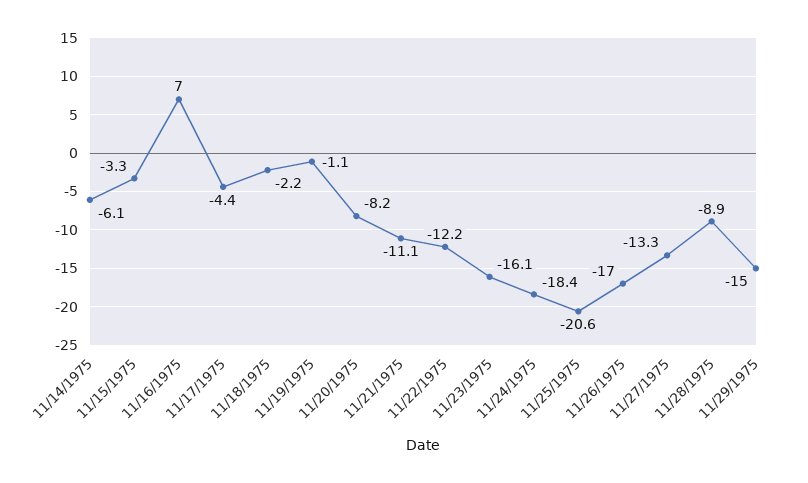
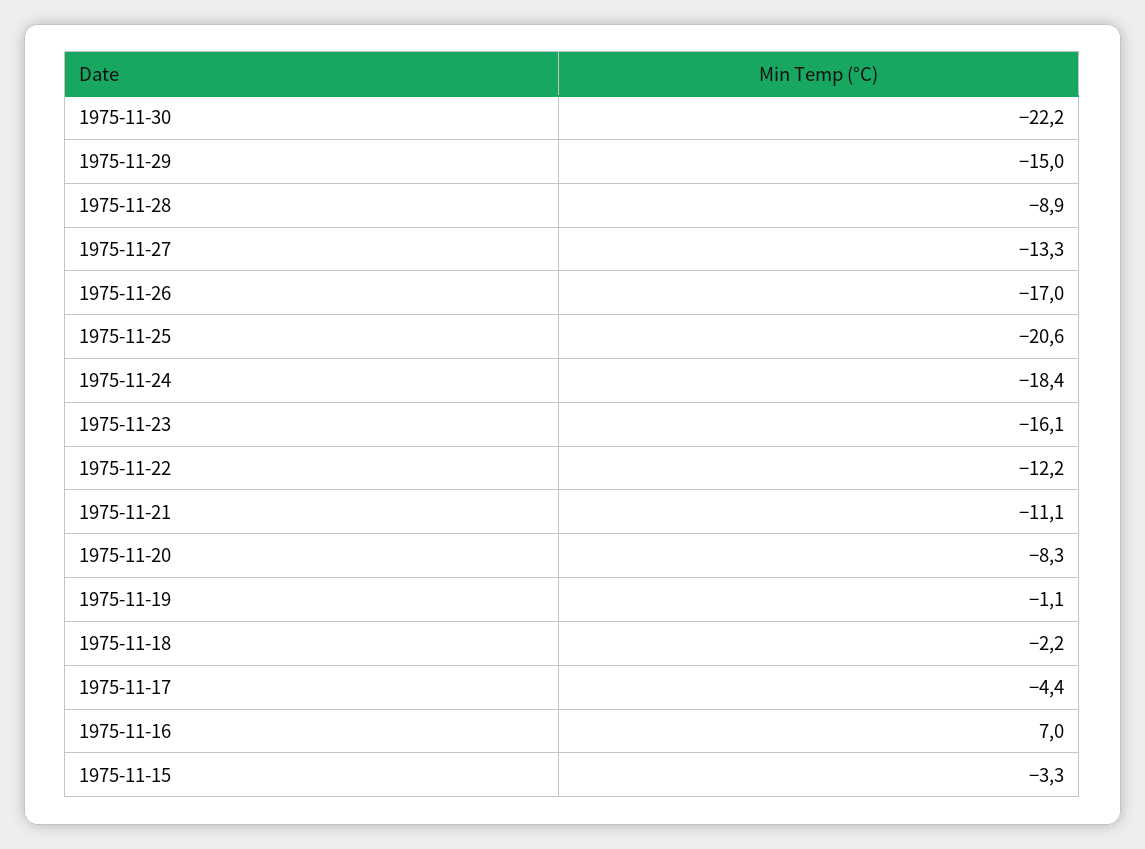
11/14/1975: -6.1 -> none
11/20/1975: -8.2 -> -8.3
1975-11-30: none -> -22.2

